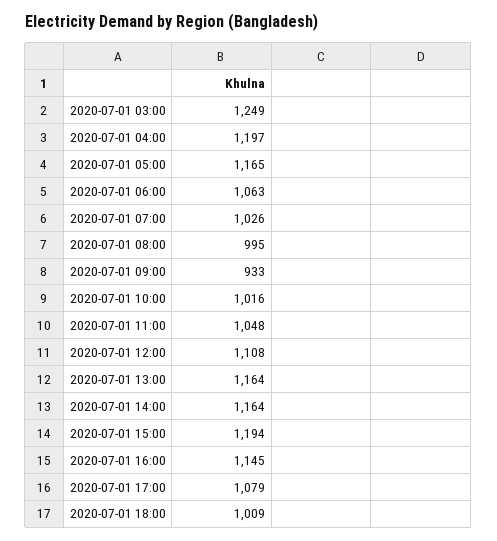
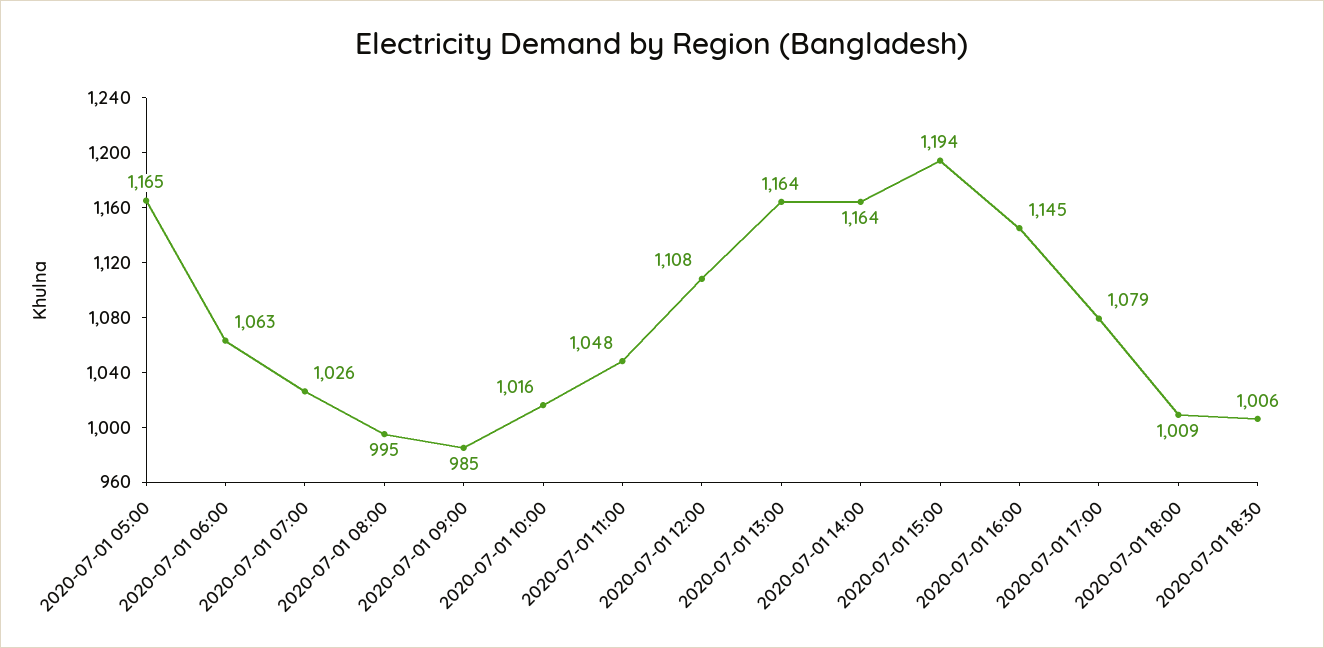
2020-07-01 03:00: 1249 -> none
2020-07-01 04:00: 1197 -> none
2020-07-01 09:00: 933 -> 985
2020-07-01 18:30: none -> 1006

